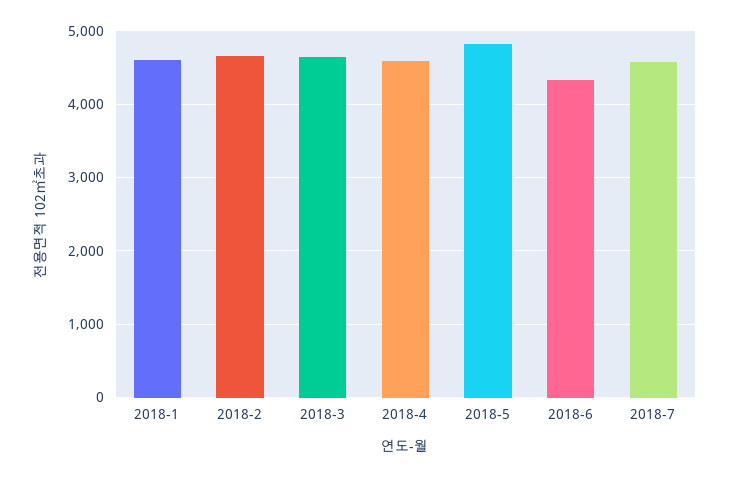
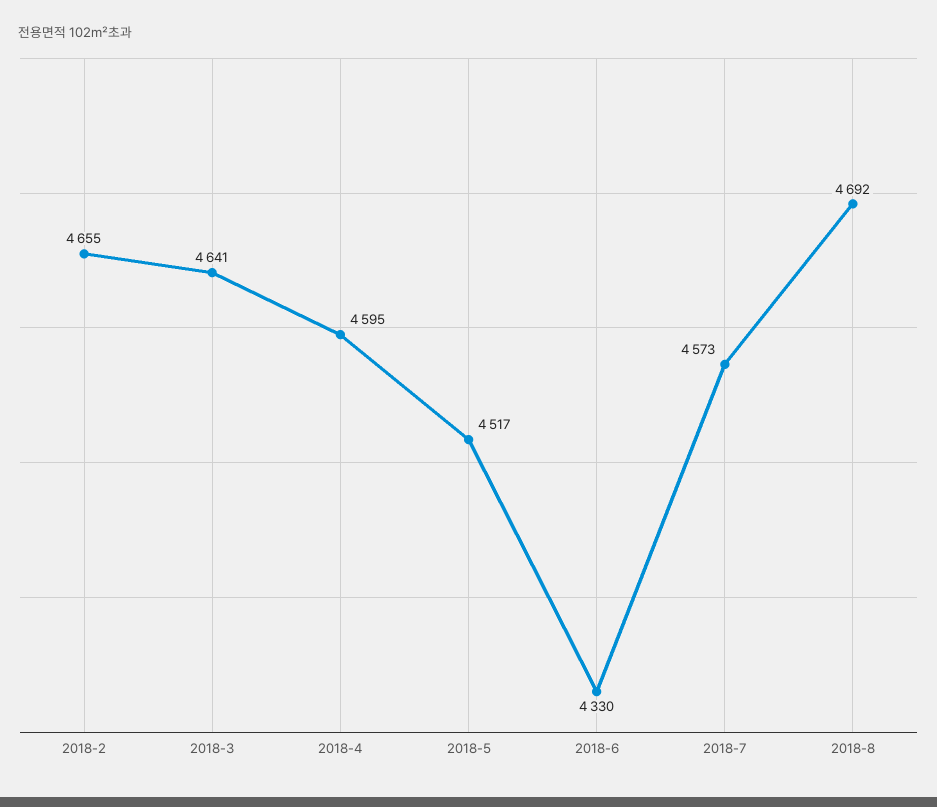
2018-1: 4600 -> none
2018-5: 4800 -> 4517
2018-8: none -> 4692

